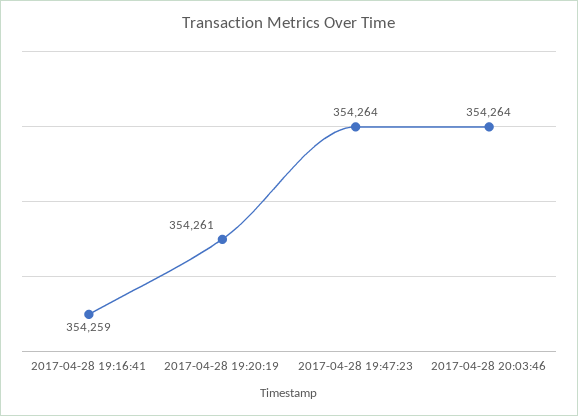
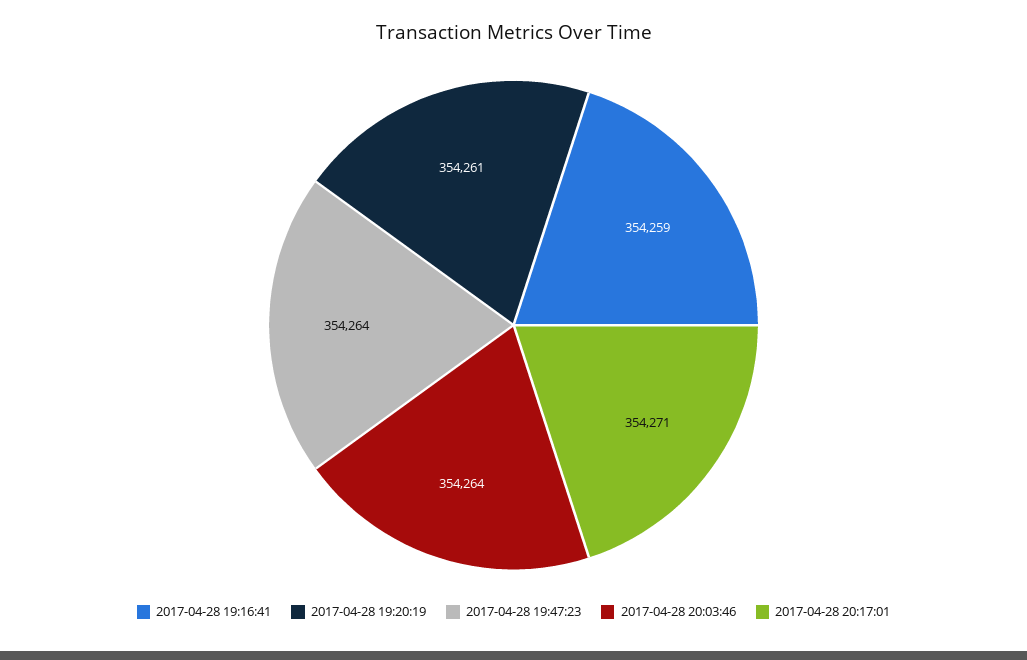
2017-04-28 20:17:01: none -> 354271

